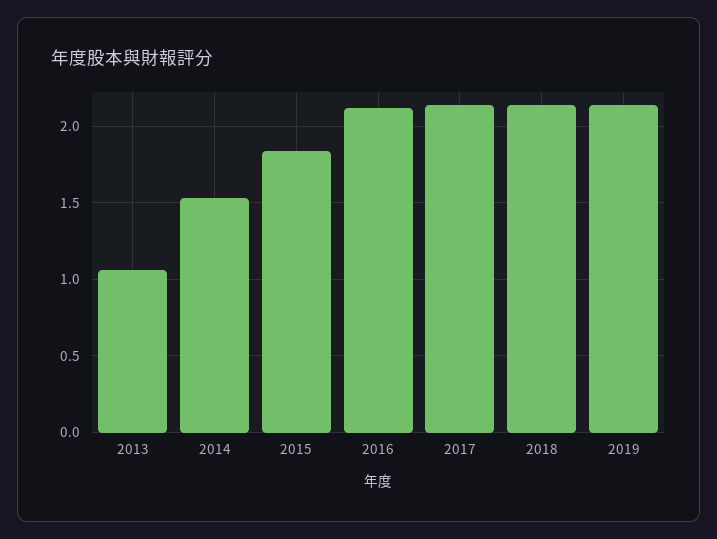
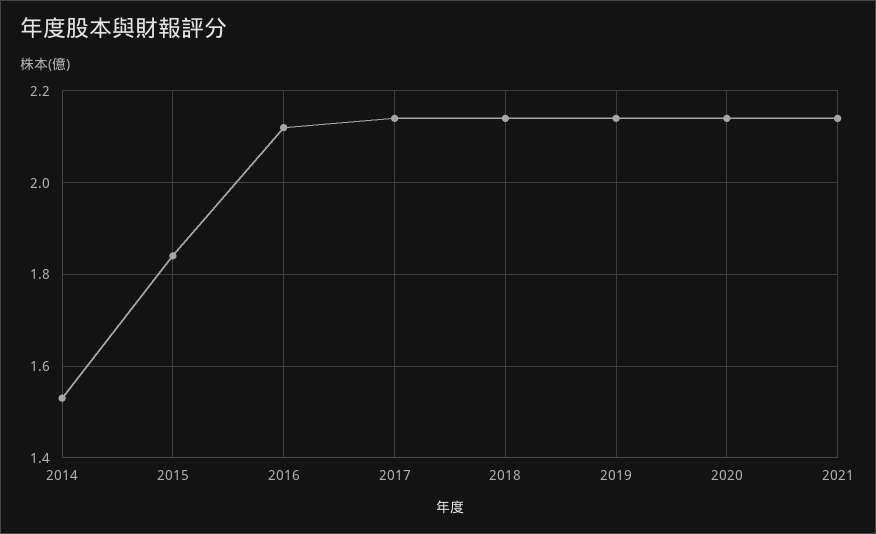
2013: 1.05 -> none
2020: none -> 2.15
2021: none -> 2.15

